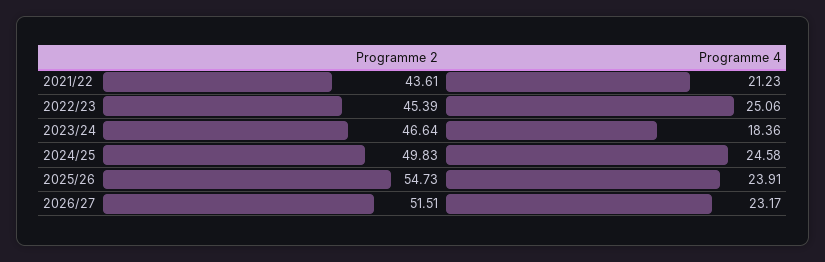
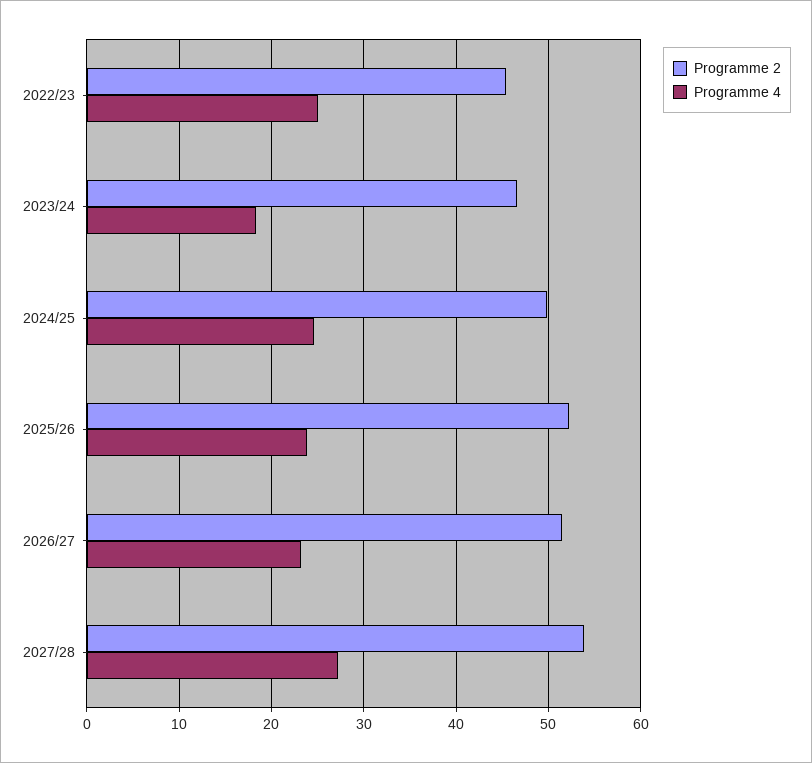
Programme 2, 2021/22: 43.61 -> none
Programme 4, 2021/22: 21.23 -> none
Programme 2, 2025/26: 54.73 -> 52
Programme 2, 2027/28: none -> 54
Programme 4, 2027/28: none -> 27

